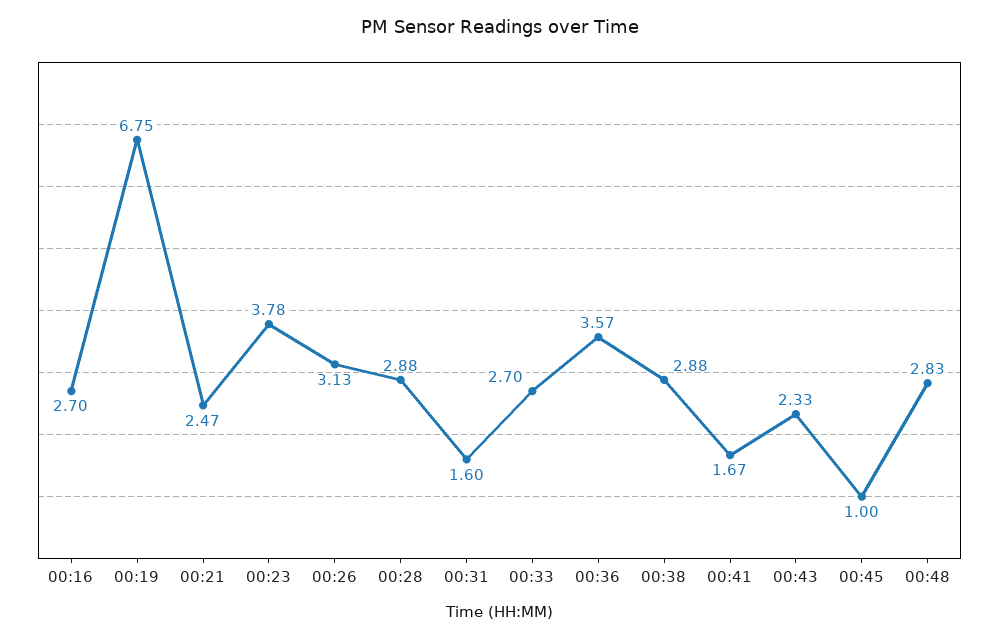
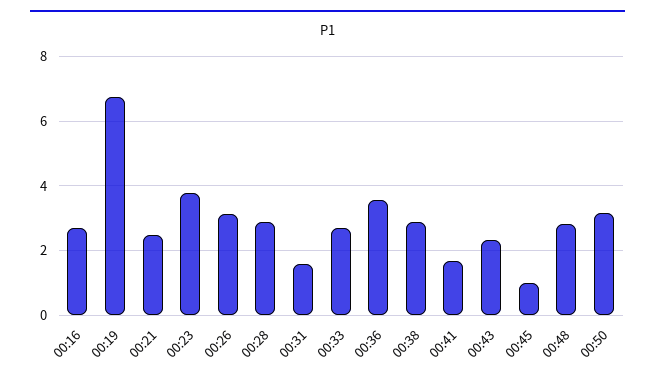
00:50: none -> 3.2

